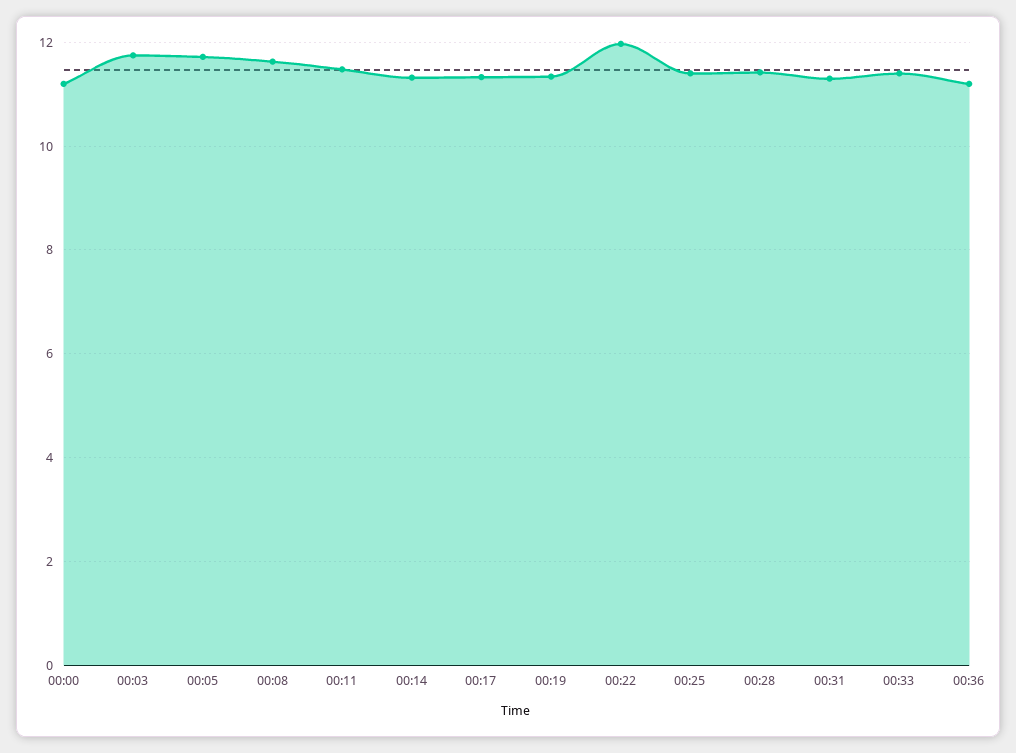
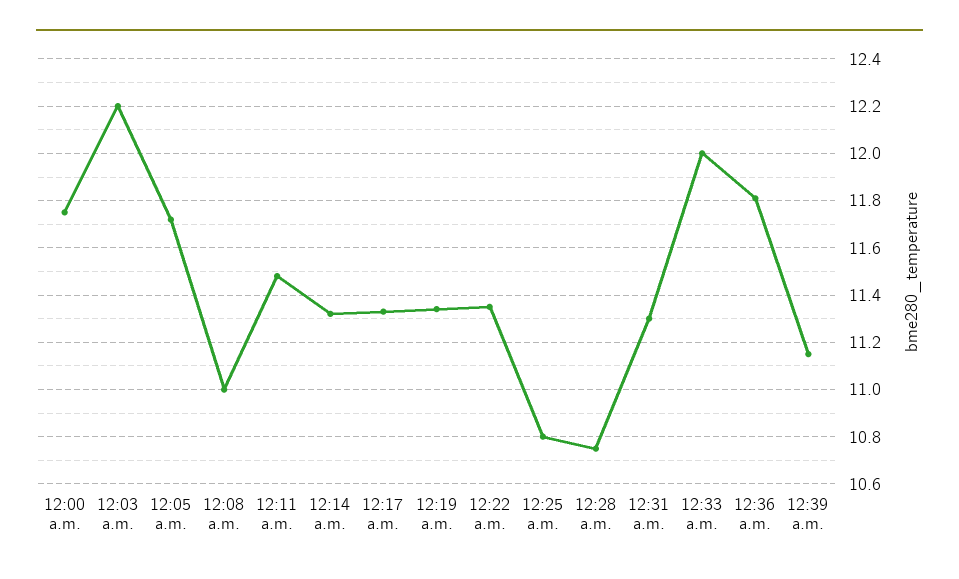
00:00: 11.2 -> 11.75
00:03: 11.8 -> 12.2
00:08: 11.6 -> 11
00:22: 12 -> 11.35
00:25: 11.4 -> 10.8
00:28: 11.4 -> 10.75
00:33: 11.4 -> 12
00:36: 11.2 -> 11.8
12:39 a.m.: none -> 11.15

